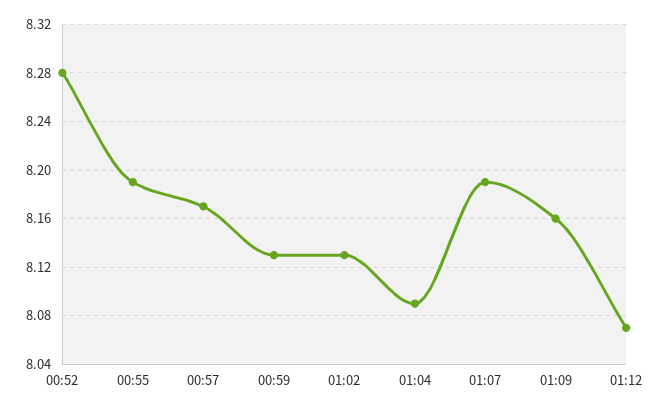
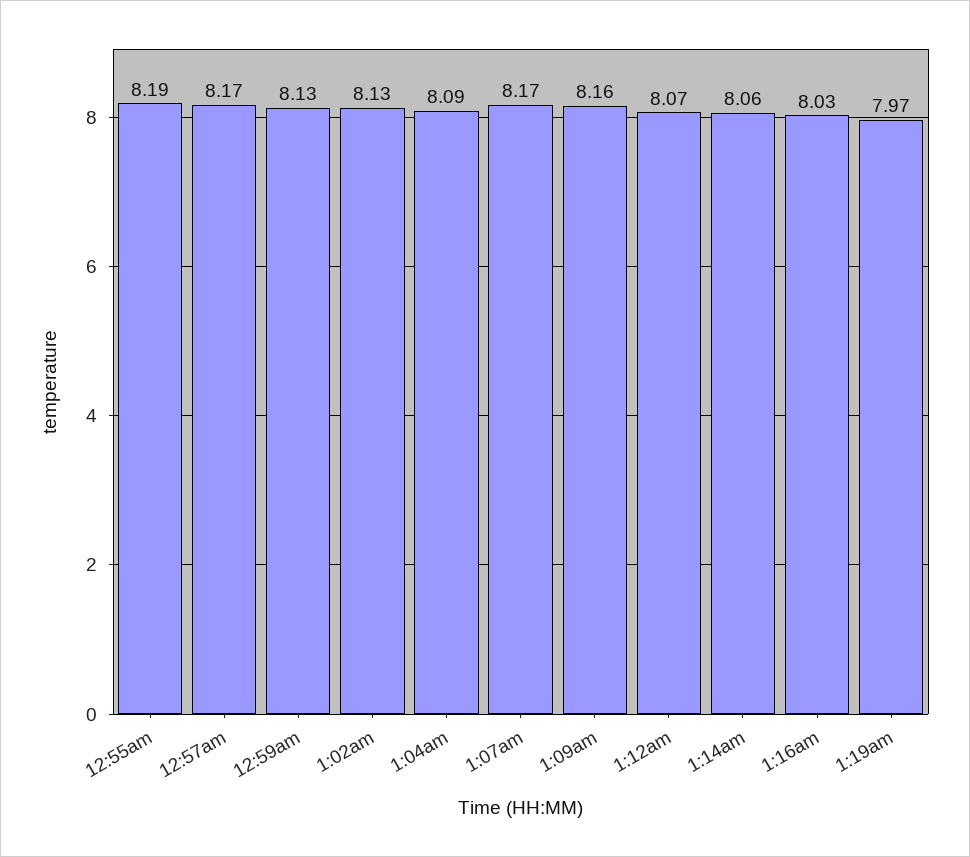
00:52: 8.28 -> none
01:07: 8.19 -> 8.17
1:14am: none -> 8.06
1:16am: none -> 8.03
1:19am: none -> 7.97

